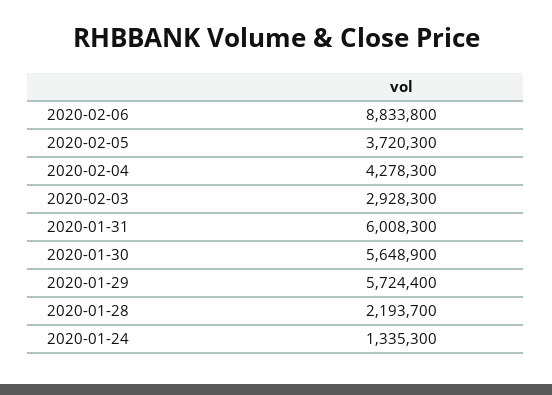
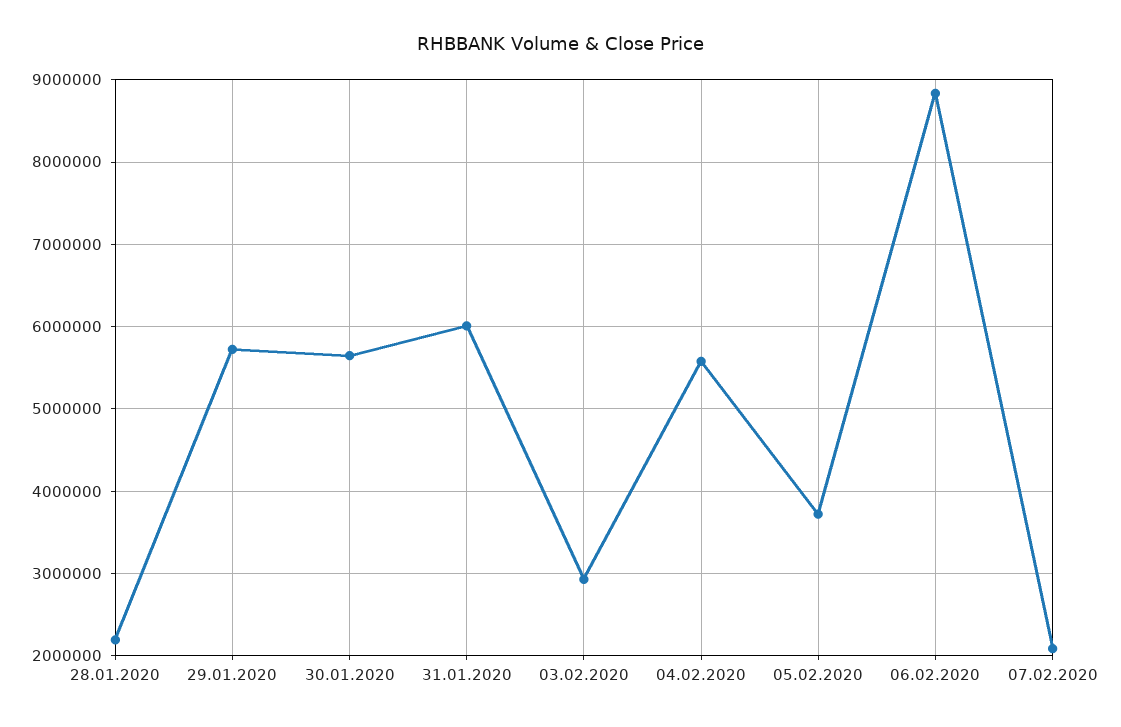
2020-02-04: 4278300 -> 5600000
2020-01-24: 1335300 -> none
07.02.2020: none -> 2100000

